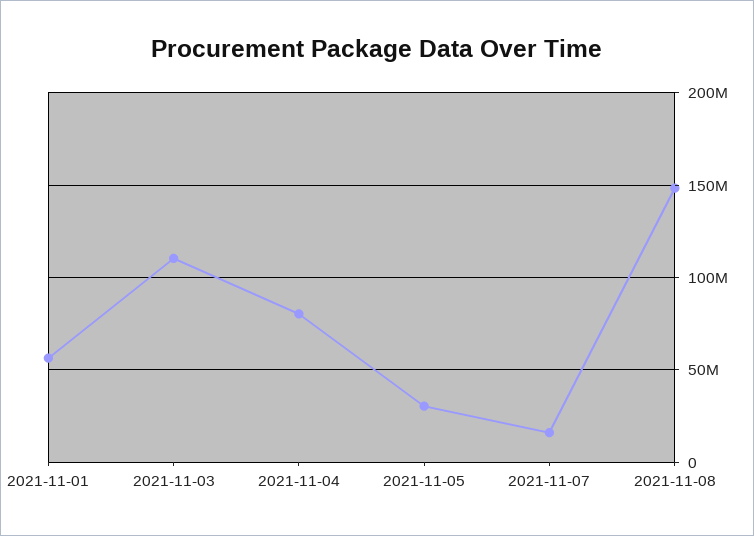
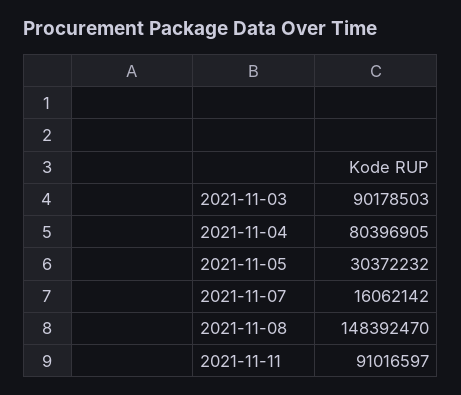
2021-11-01: 55000000 -> none
2021-11-03: 110000000 -> 90178503
2021-11-11: none -> 91016597

